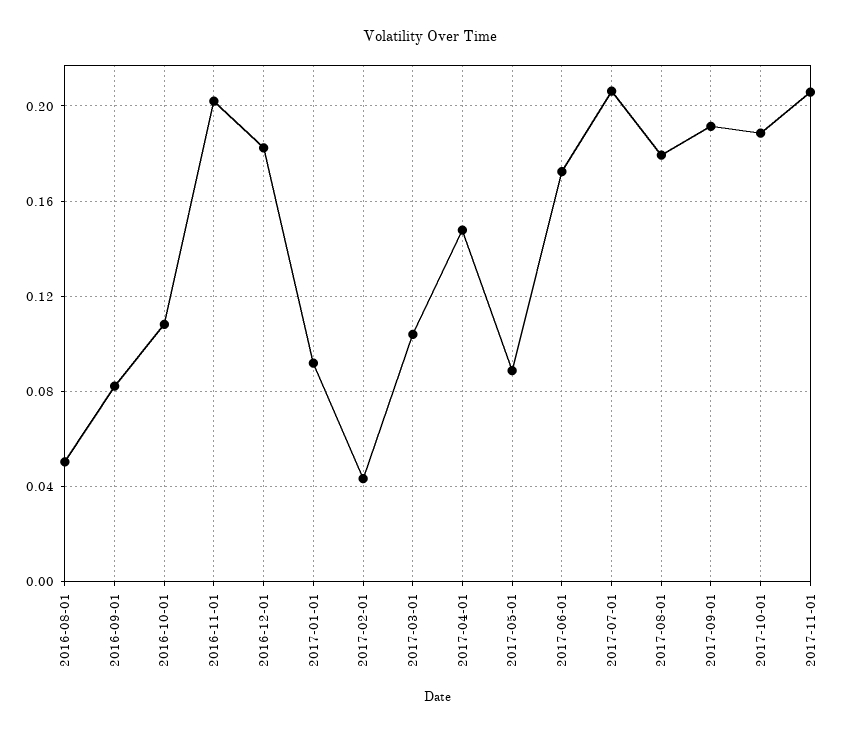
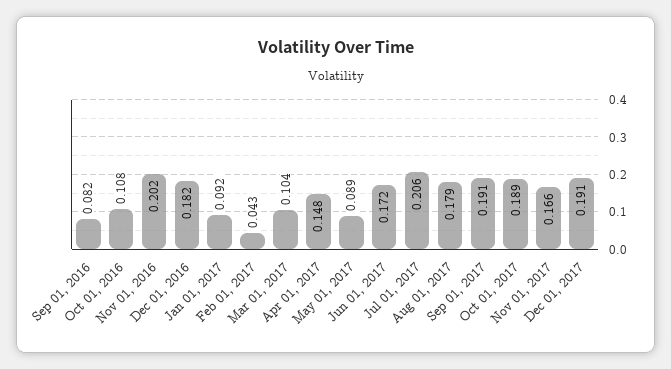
2016-08-01: 0.05 -> none
2017-11-01: 0.205 -> 0.166
Dec 01, 2017: none -> 0.191

